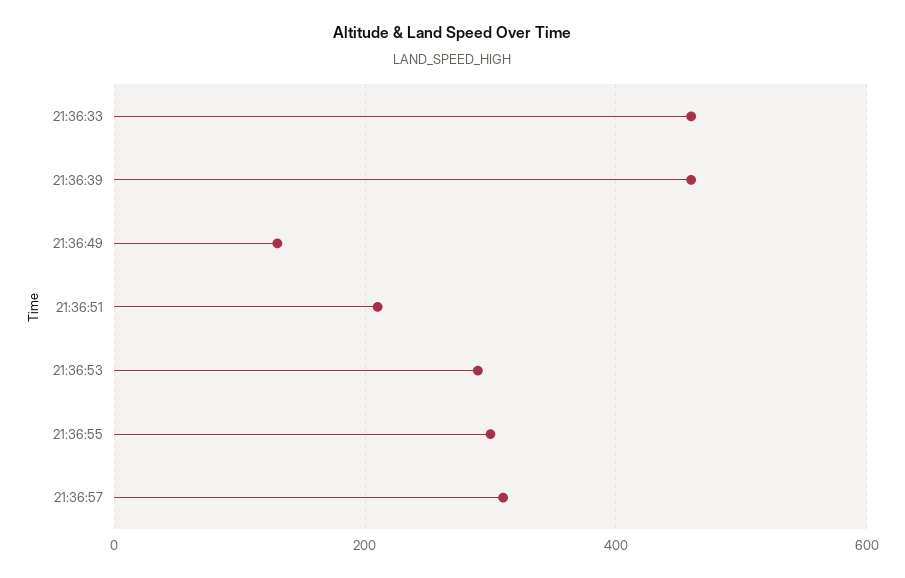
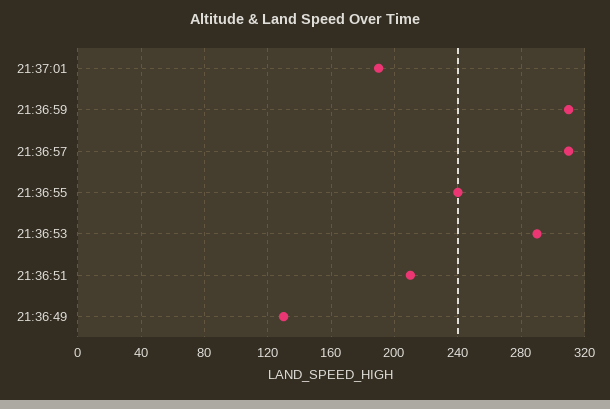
21:36:33: 460 -> none
21:36:39: 460 -> none
21:36:55: 300 -> 240
21:37:01: none -> 190
21:36:59: none -> 310

